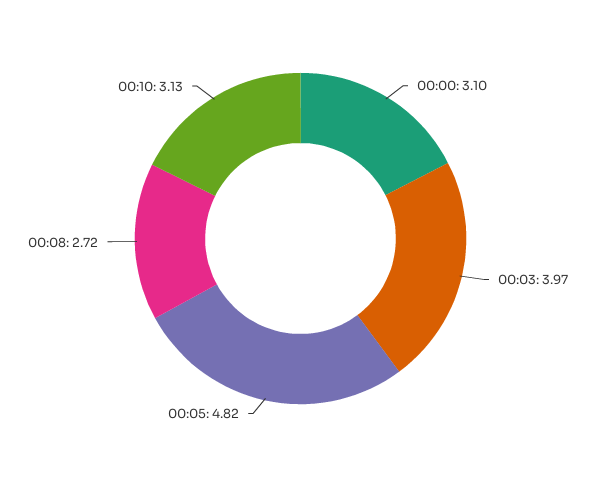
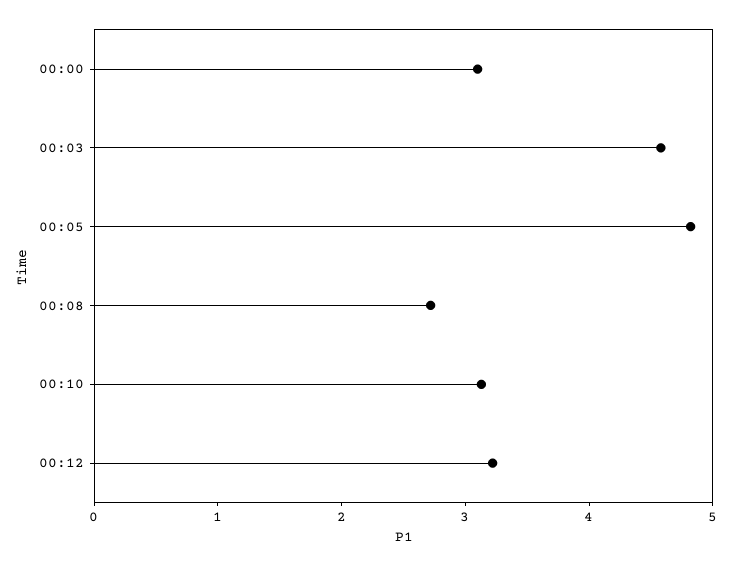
00:03: 3.97 -> 4.6
00:12: none -> 3.2

